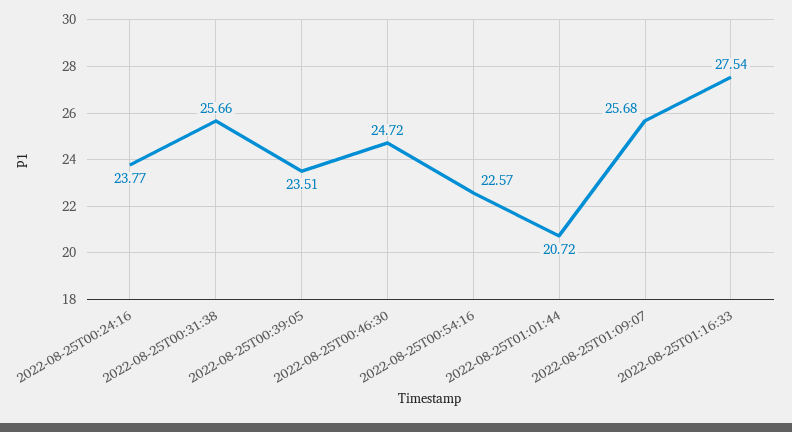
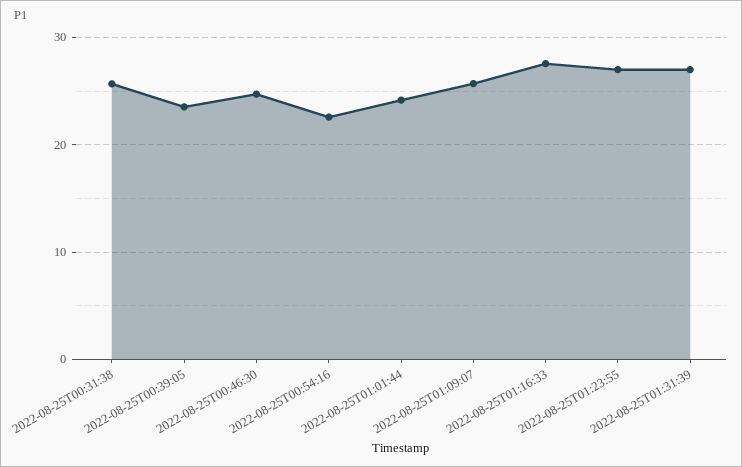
2022-08-25T00:24:16: 23.77 -> none
2022-08-25T01:01:44: 20.72 -> 24
2022-08-25T01:23:55: none -> 27
2022-08-25T01:31:39: none -> 27

